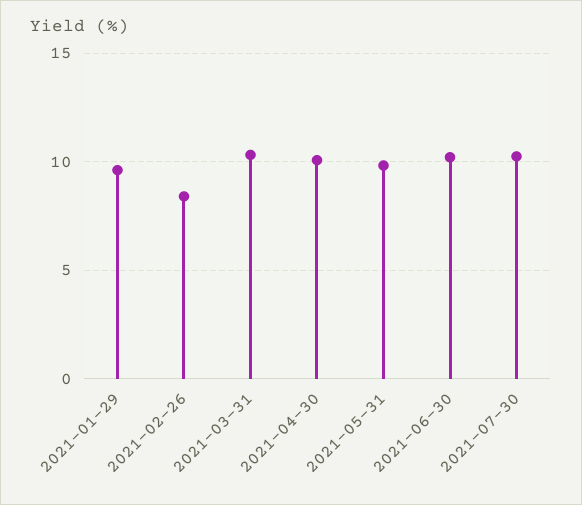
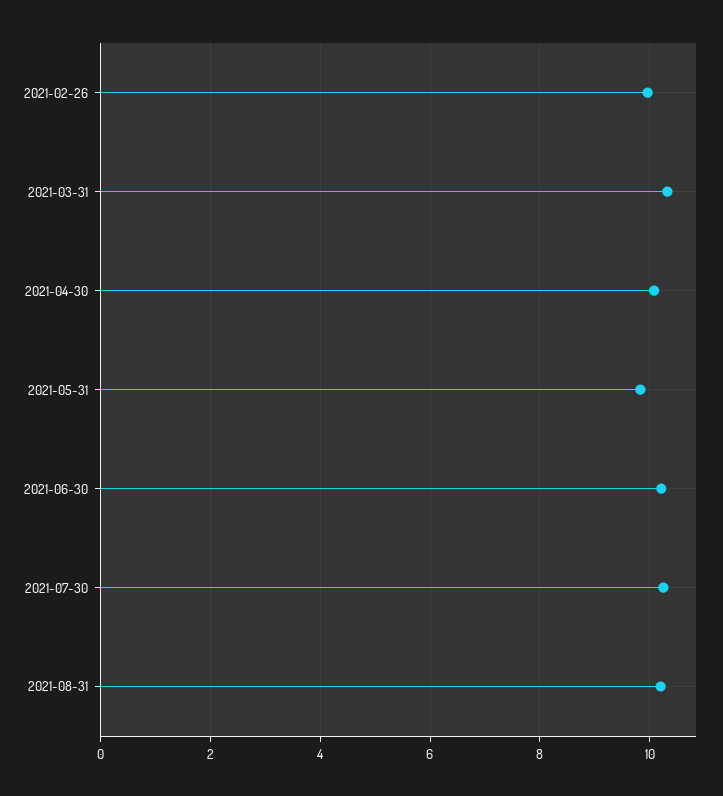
2021-01-29: 9.5 -> none
2021-02-26: 8.5 -> 10
2021-08-31: none -> 10.2

